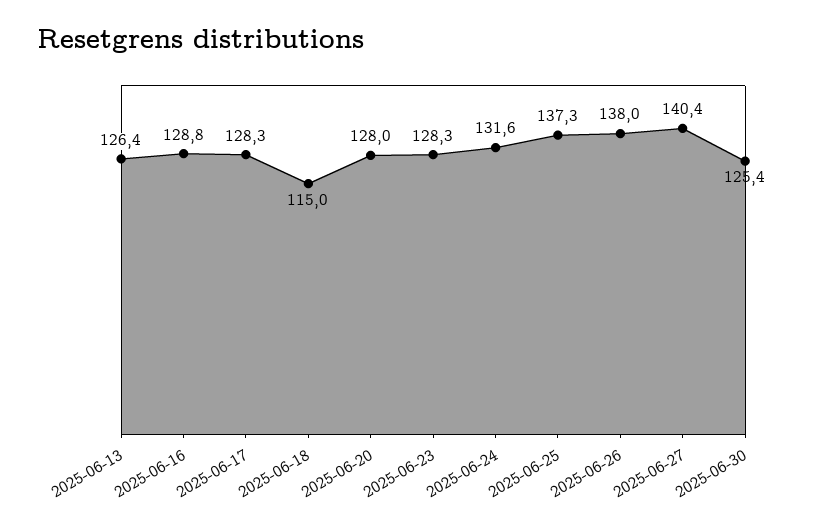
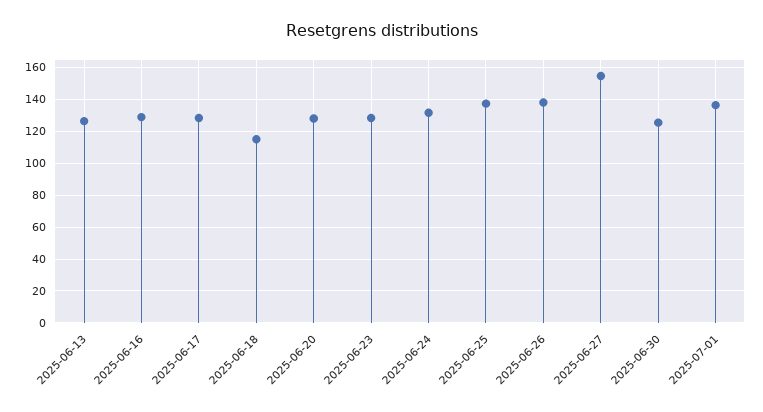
2025-06-27: 140.4 -> 155
2025-07-01: none -> 135

